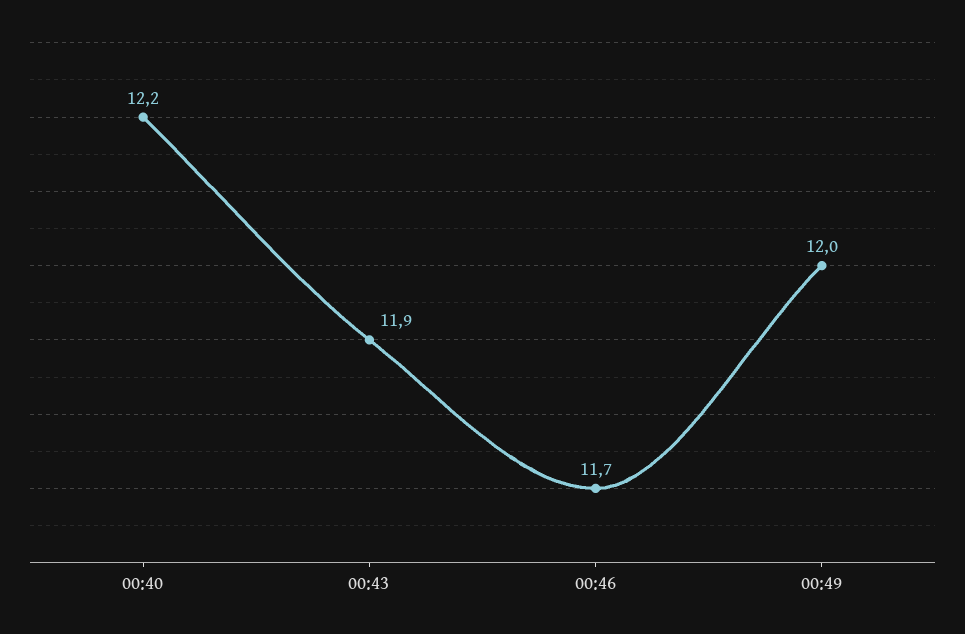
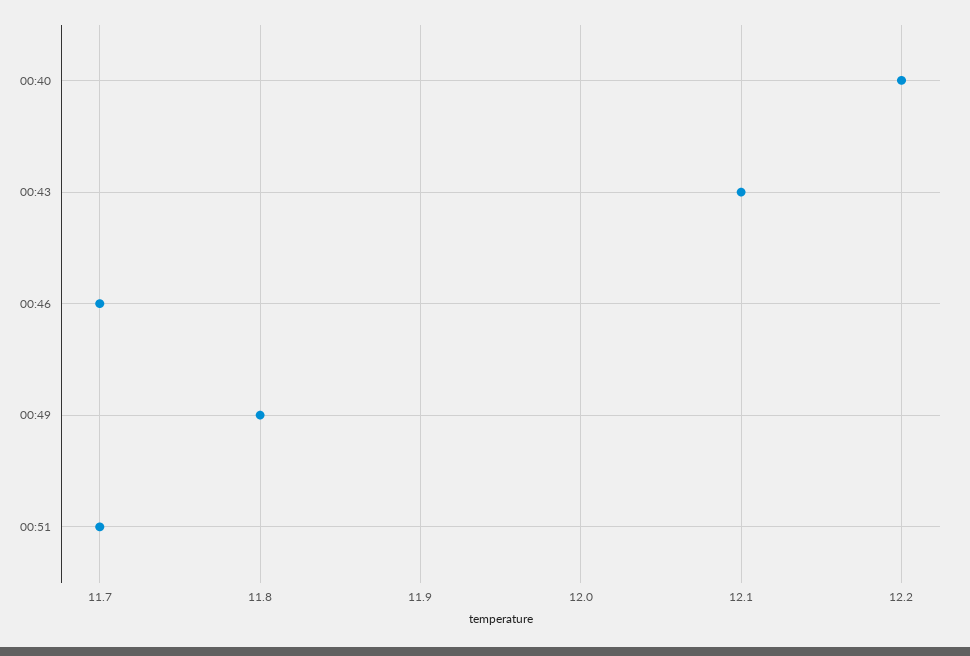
00:43: 11.9 -> 12.1
00:49: 12 -> 11.8
00:51: none -> 11.7

